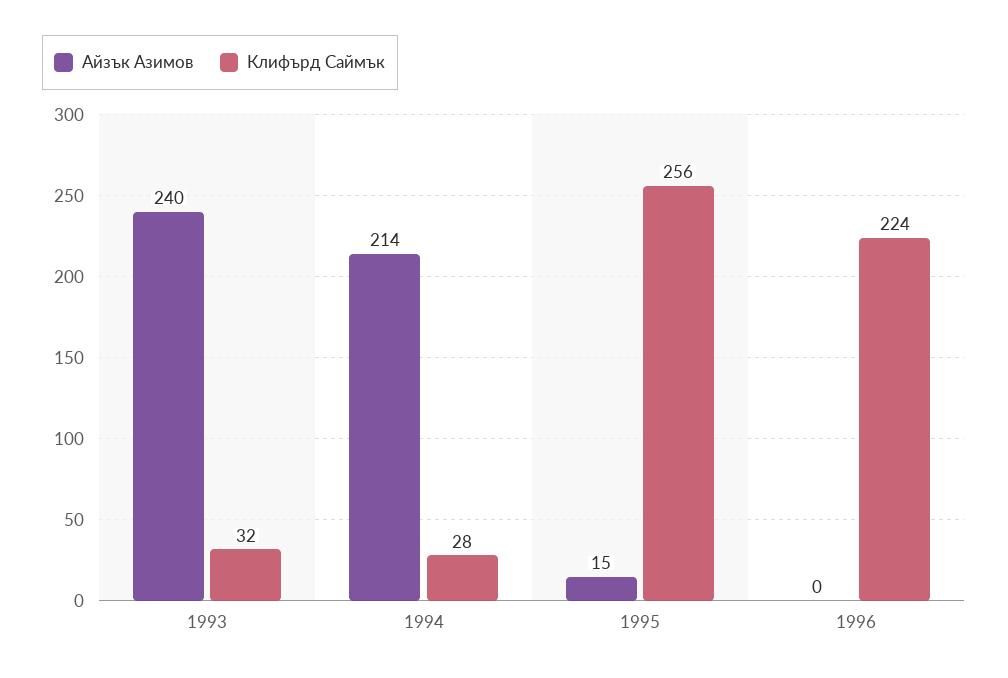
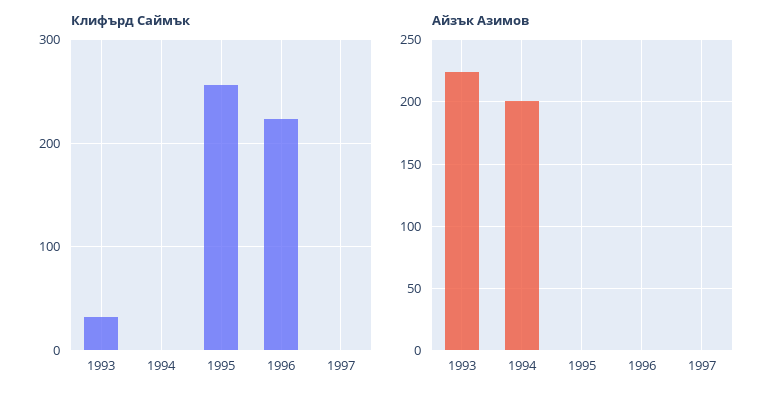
Айзък Азимов, 1993: 240 -> 225
Айзък Азимов, 1994: 214 -> 200
Клифърд Саймък, 1994: 28 -> 0
Айзък Азимов, 1995: 15 -> 0
Клифърд Саймък, 1997: none -> 0
Айзък Азимов, 1997: none -> 0

